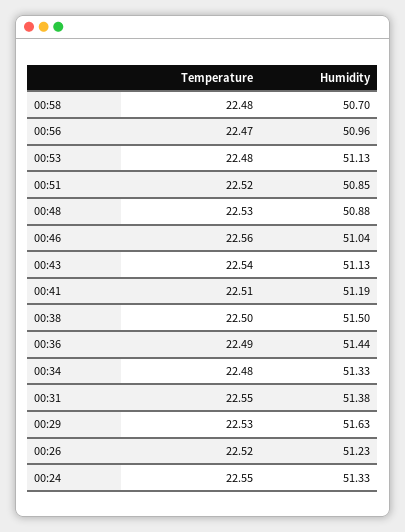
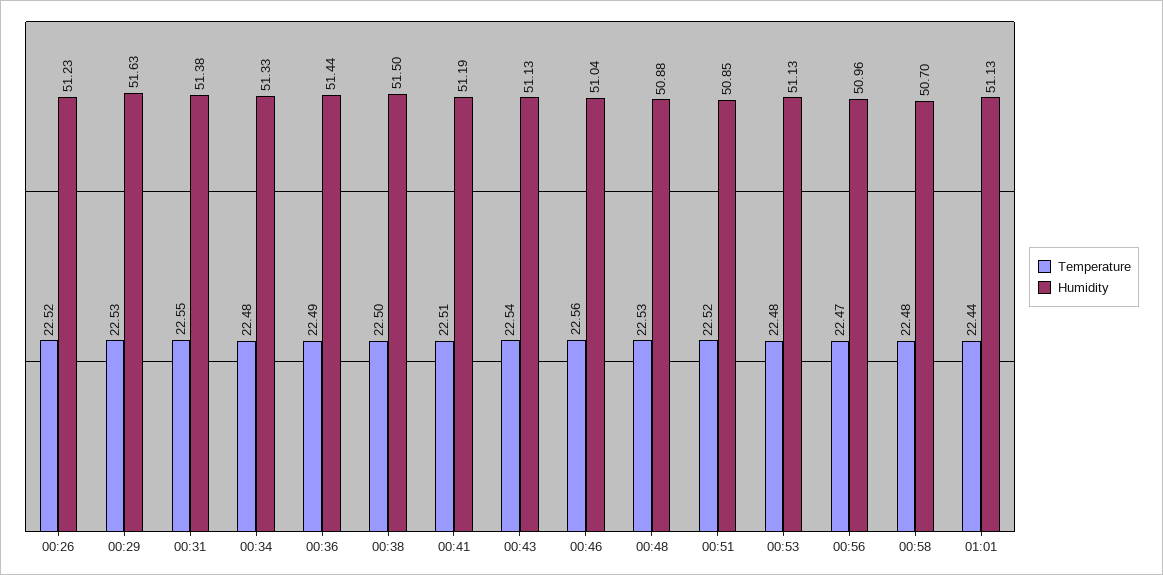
Temperature, 00:24: 22.55 -> none
Humidity, 00:24: 51.33 -> none
Temperature, 01:01: none -> 22.44
Humidity, 01:01: none -> 51.13

